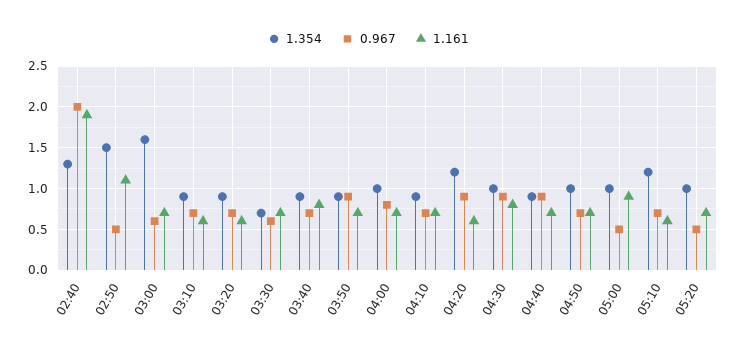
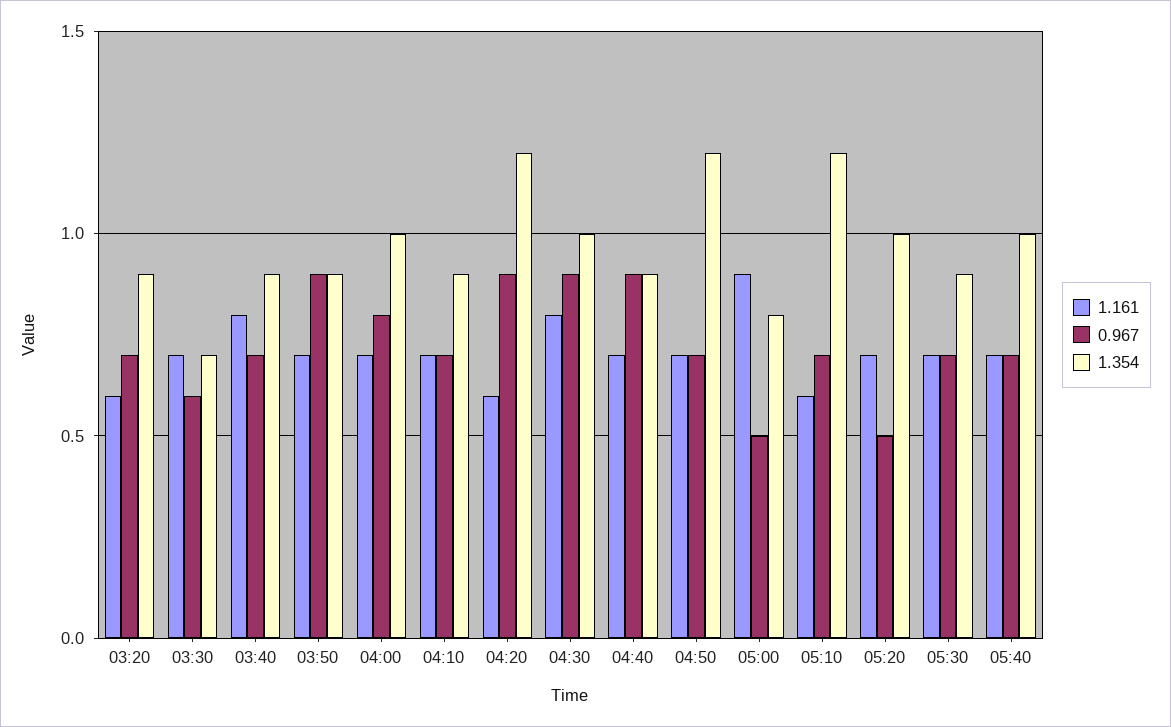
1.354, 02:40: 1.3 -> none
0.967, 02:40: 2 -> none
1.161, 02:40: 1.9 -> none
1.354, 02:50: 1.5 -> none
0.967, 02:50: 0.5 -> none
1.161, 02:50: 1.1 -> none
1.354, 03:00: 1.6 -> none
0.967, 03:00: 0.6 -> none
1.161, 03:00: 0.7 -> none
1.354, 03:10: 0.9 -> none
0.967, 03:10: 0.7 -> none
1.161, 03:10: 0.6 -> none
1.354, 04:50: 1 -> 1.2
1.354, 05:00: 1 -> 0.8
1.161, 05:30: none -> 0.7
0.967, 05:30: none -> 0.7
1.354, 05:30: none -> 0.9
1.161, 05:40: none -> 0.7
0.967, 05:40: none -> 0.7
1.354, 05:40: none -> 1

